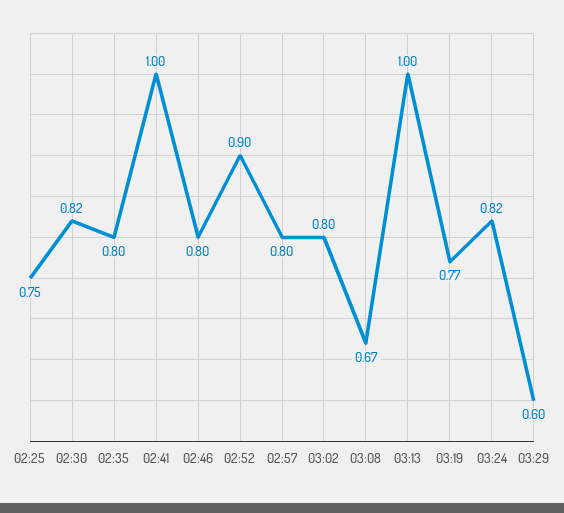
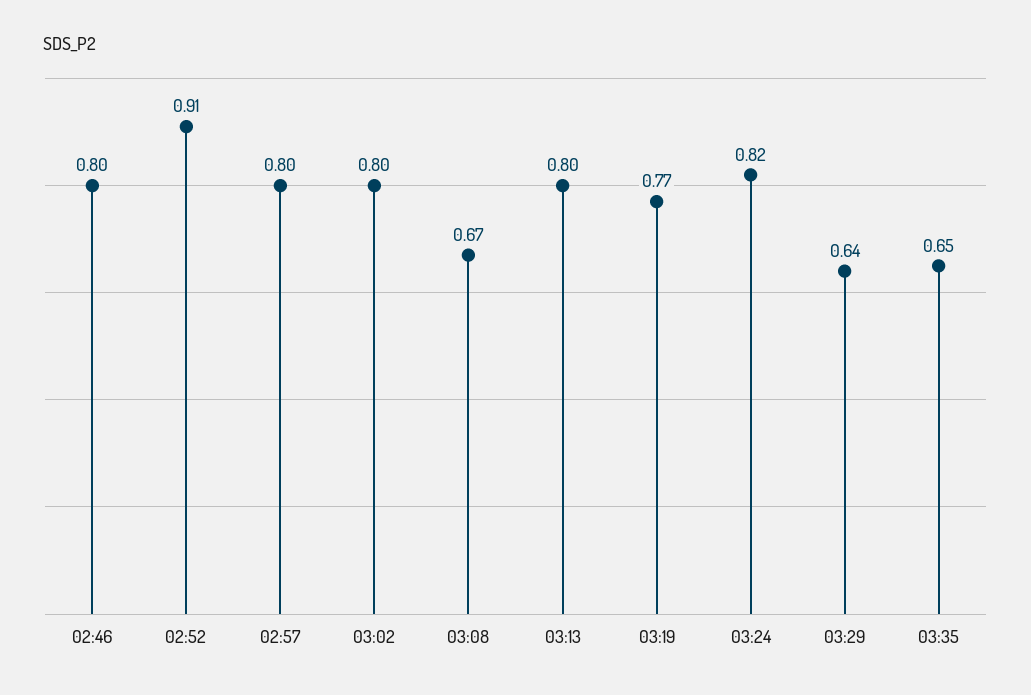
02:25: 0.75 -> none
02:30: 0.82 -> none
02:35: 0.8 -> none
02:41: 1 -> none
02:52: 0.9 -> 0.91
03:13: 1 -> 0.8
03:29: 0.6 -> 0.64
03:35: none -> 0.65

